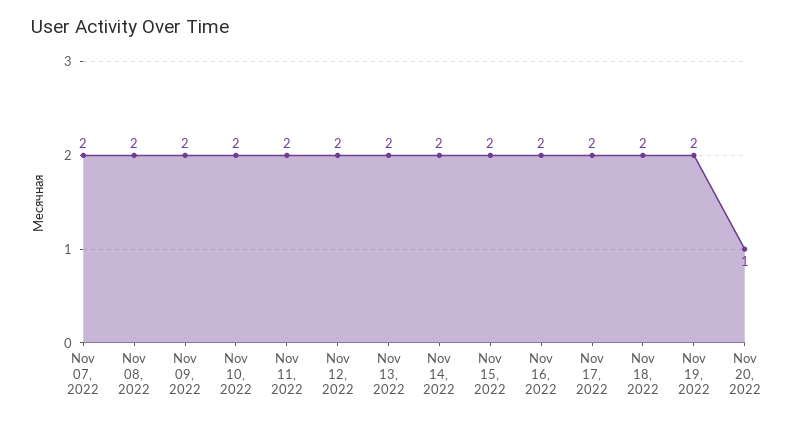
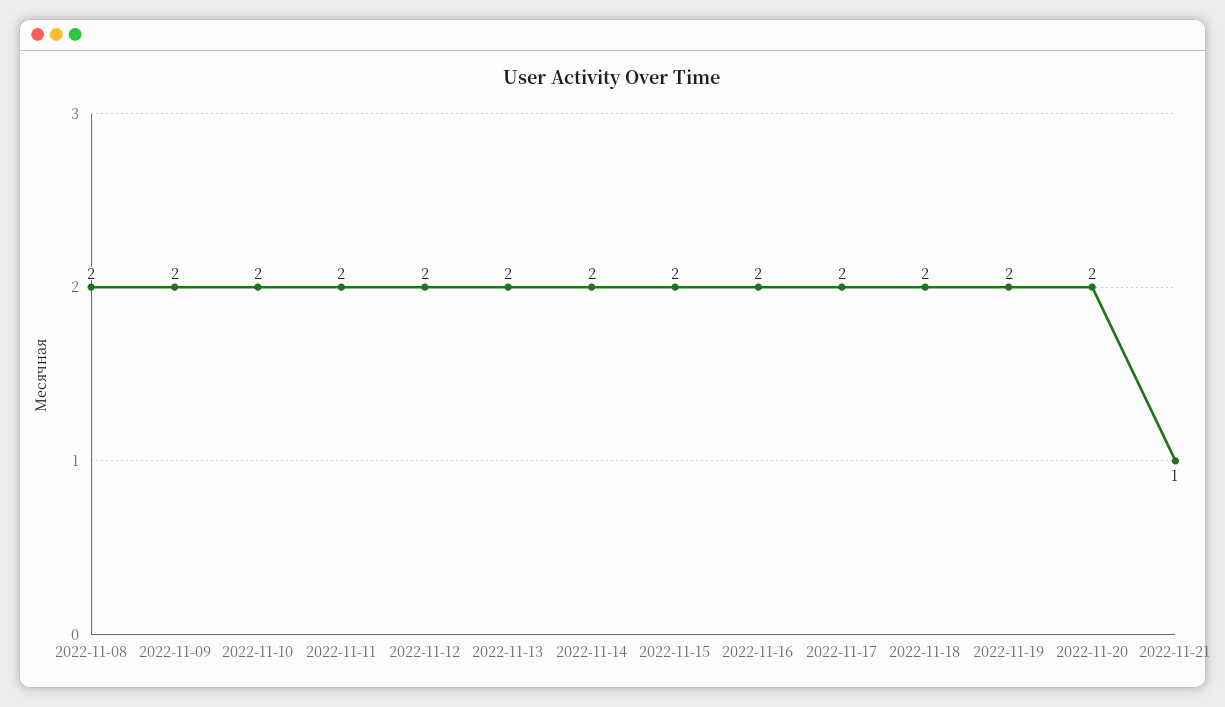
Nov 07, 2022: 2 -> none
Nov 20, 2022: 1 -> 2
2022-11-21: none -> 1

